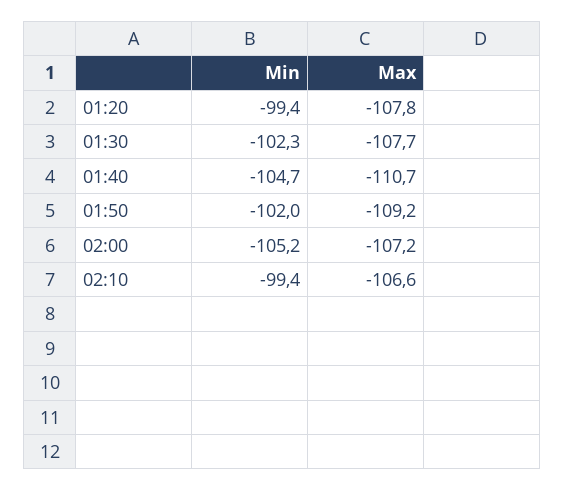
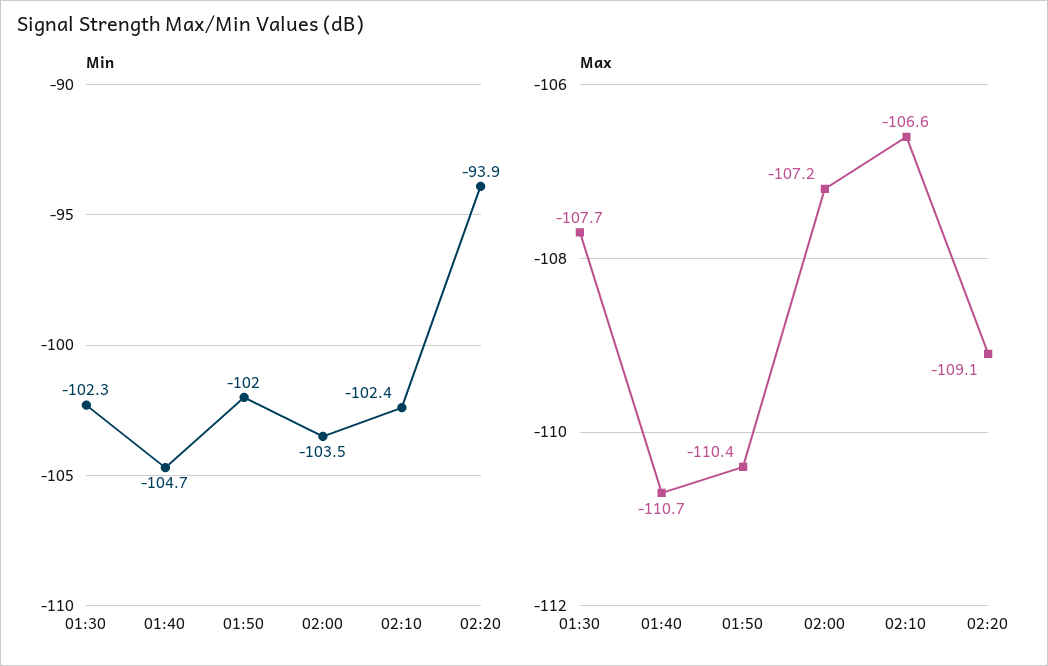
Min, 01:20: -99.4 -> none
Max, 01:20: -107.8 -> none
Max, 01:50: -109.2 -> -110.4
Min, 02:00: -105.2 -> -103.5
Min, 02:10: -99.4 -> -102.4
Min, 02:20: none -> -93.9
Max, 02:20: none -> -109.1

